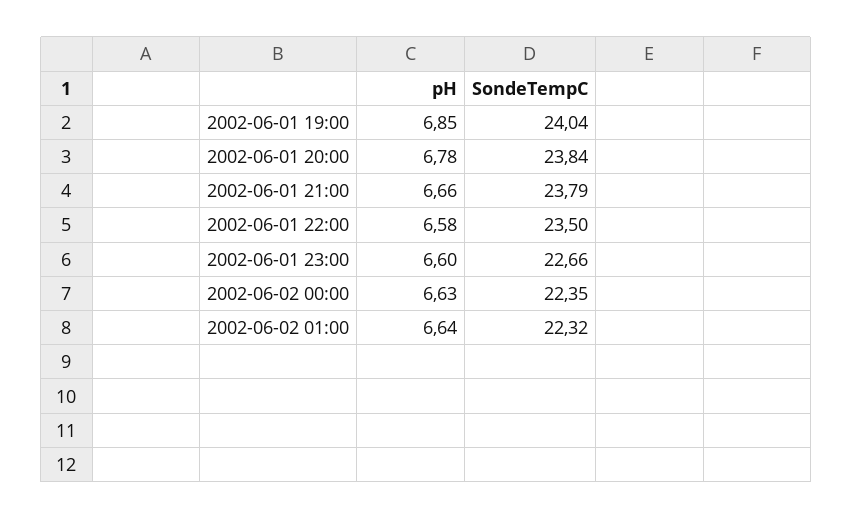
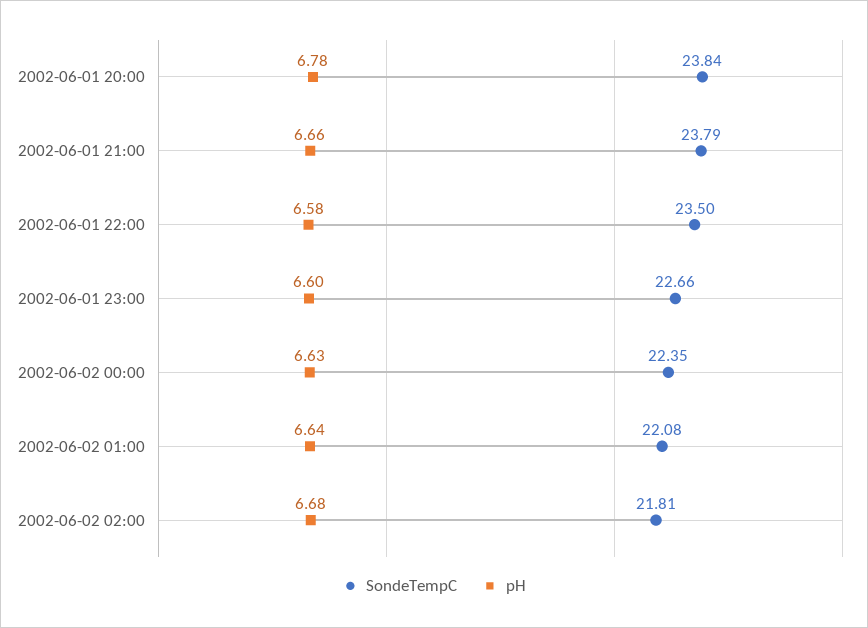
pH, 2002-06-01 19:00: 6.85 -> none
SondeTempC, 2002-06-01 19:00: 24.04 -> none
SondeTempC, 2002-06-02 01:00: 22.32 -> 22.08
SondeTempC, 2002-06-02 02:00: none -> 21.81
pH, 2002-06-02 02:00: none -> 6.68

